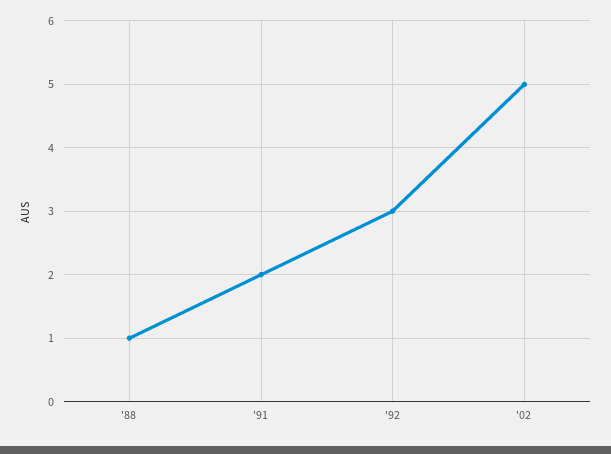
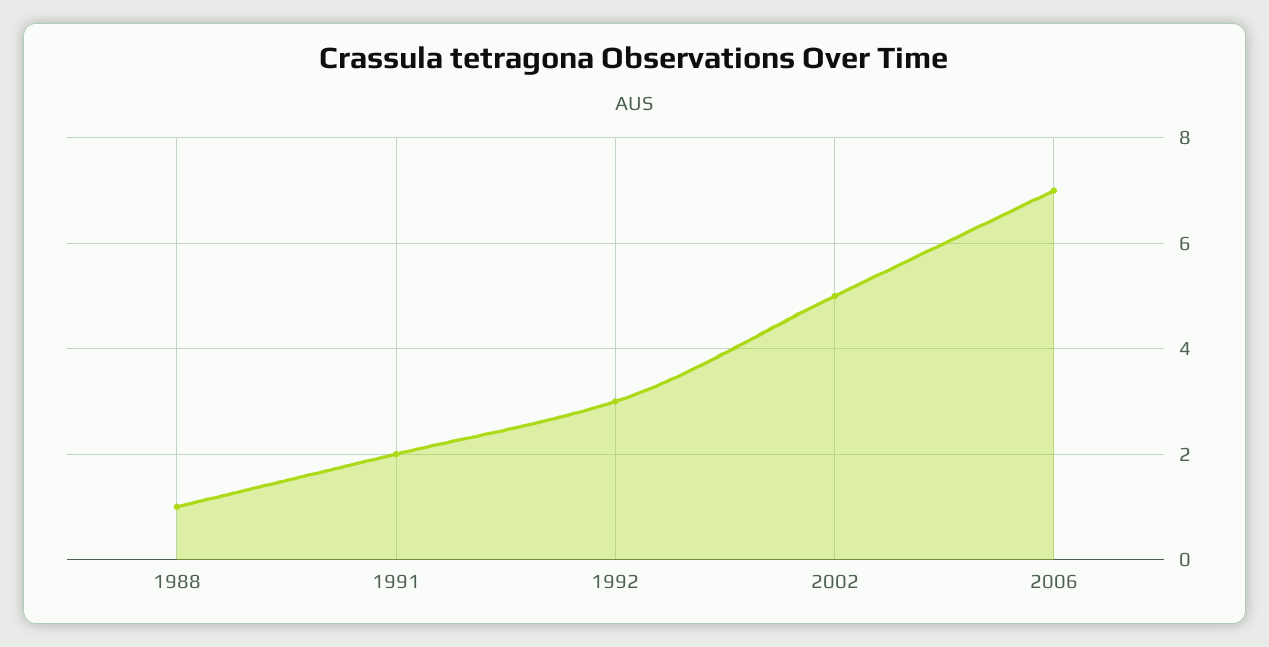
2006: none -> 7

